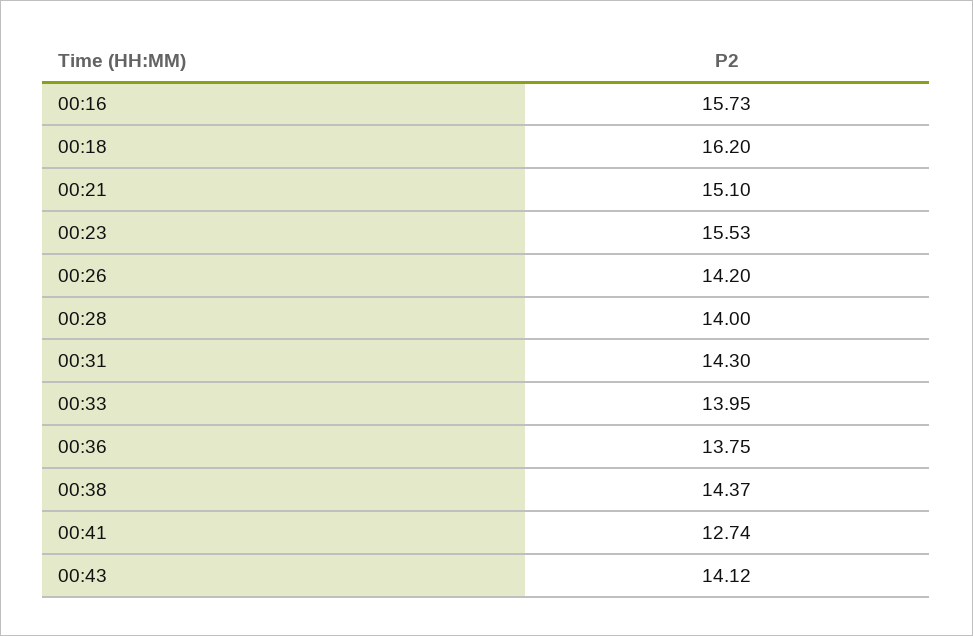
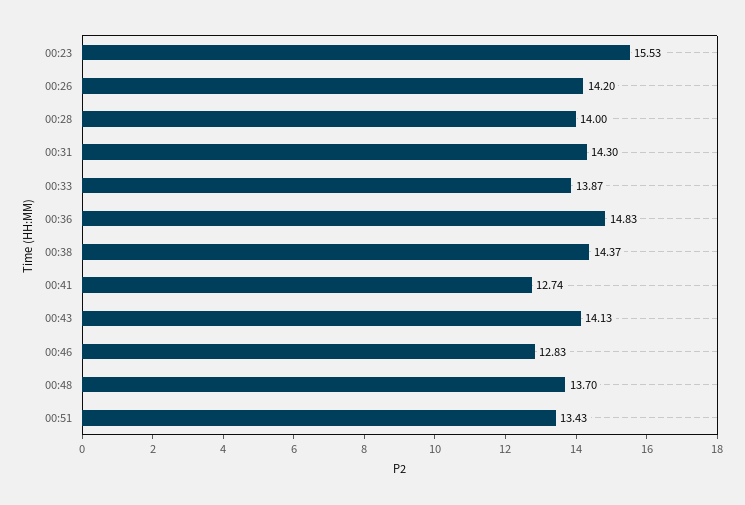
00:16: 15.73 -> none
00:18: 16.2 -> none
00:21: 15.1 -> none
00:33: 13.95 -> 13.87
00:36: 13.75 -> 14.83
00:43: 14.12 -> 14.13
00:46: none -> 12.83
00:48: none -> 13.7
00:51: none -> 13.43

